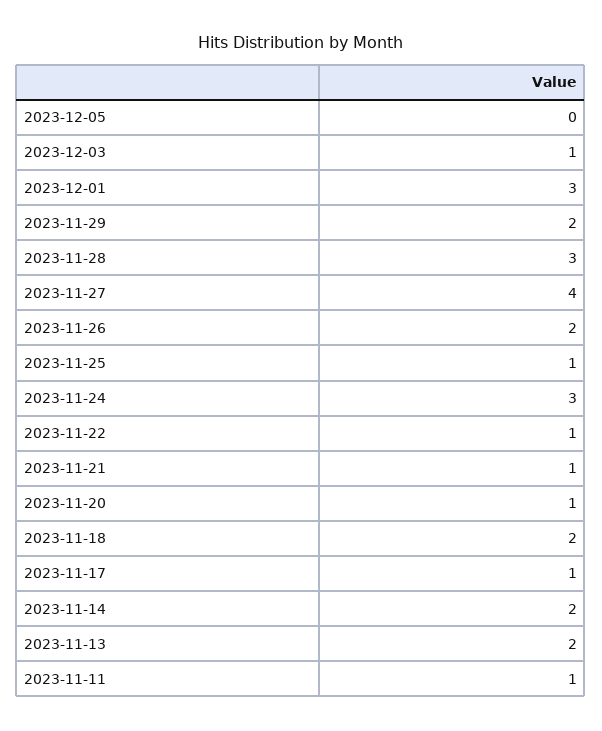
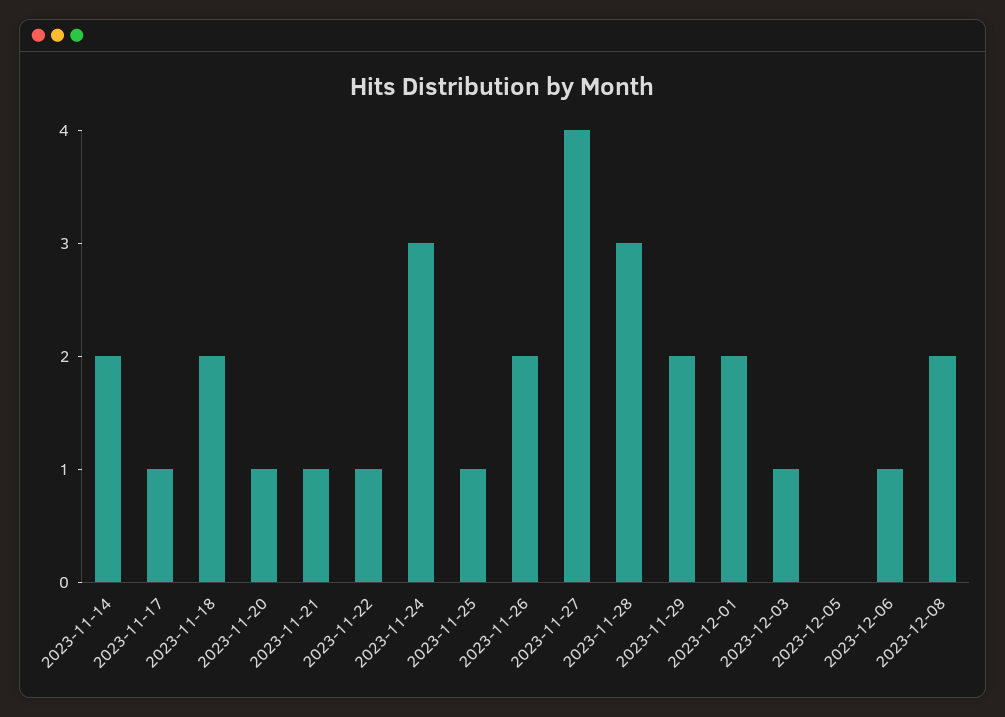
2023-12-01: 3 -> 2
2023-11-13: 2 -> none
2023-11-11: 1 -> none
2023-12-06: none -> 1
2023-12-08: none -> 2

